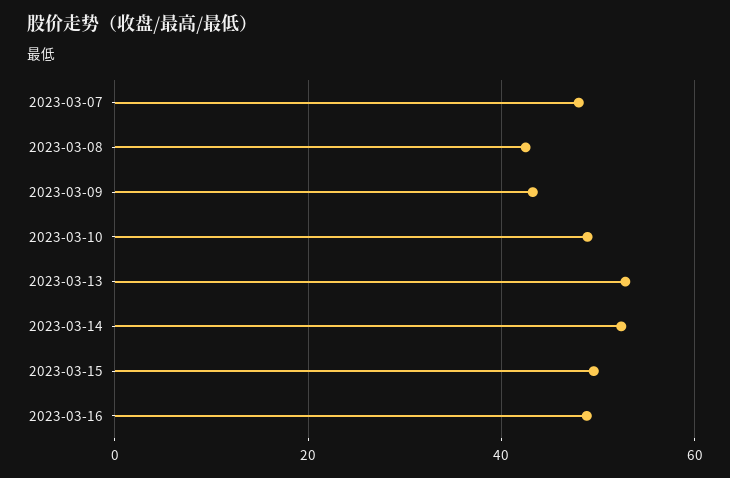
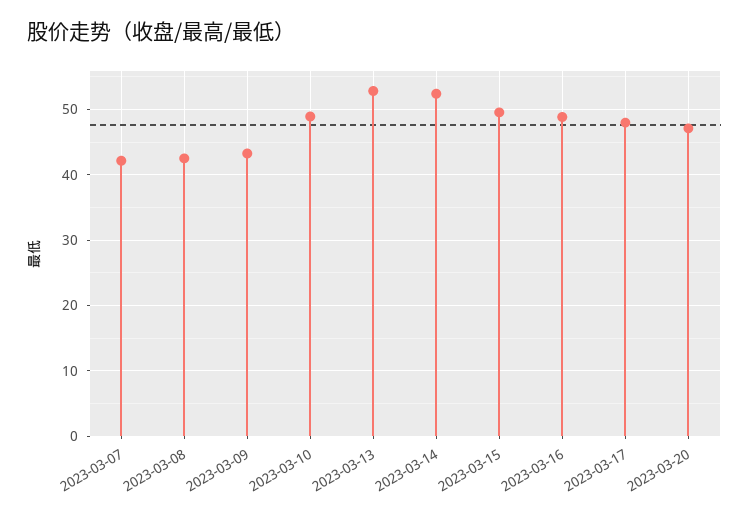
2023-03-07: 48 -> 42
2023-03-17: none -> 48
2023-03-20: none -> 47

